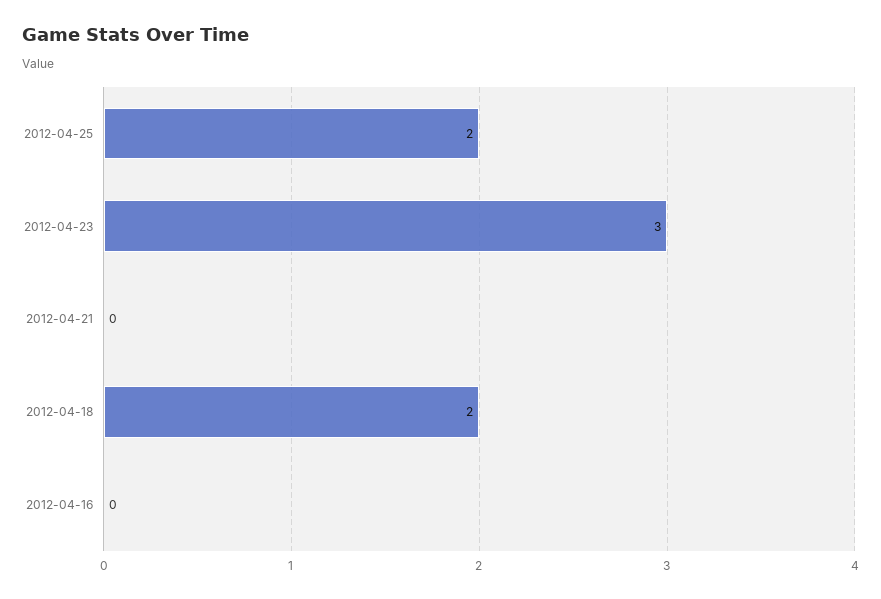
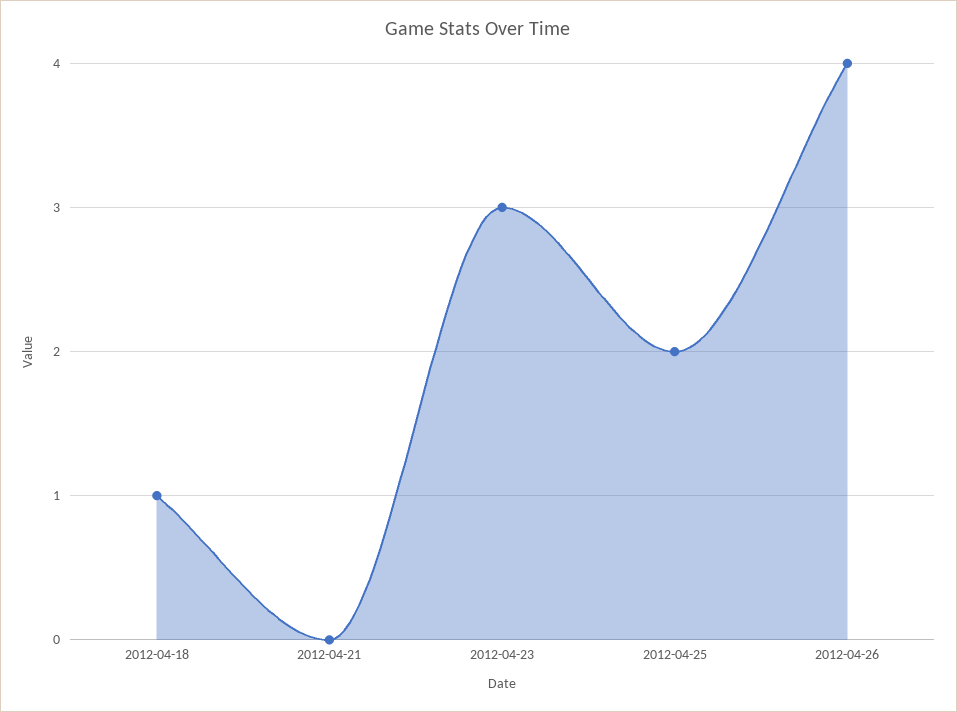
2012-04-18: 2 -> 1
2012-04-16: 0 -> none
2012-04-26: none -> 4

